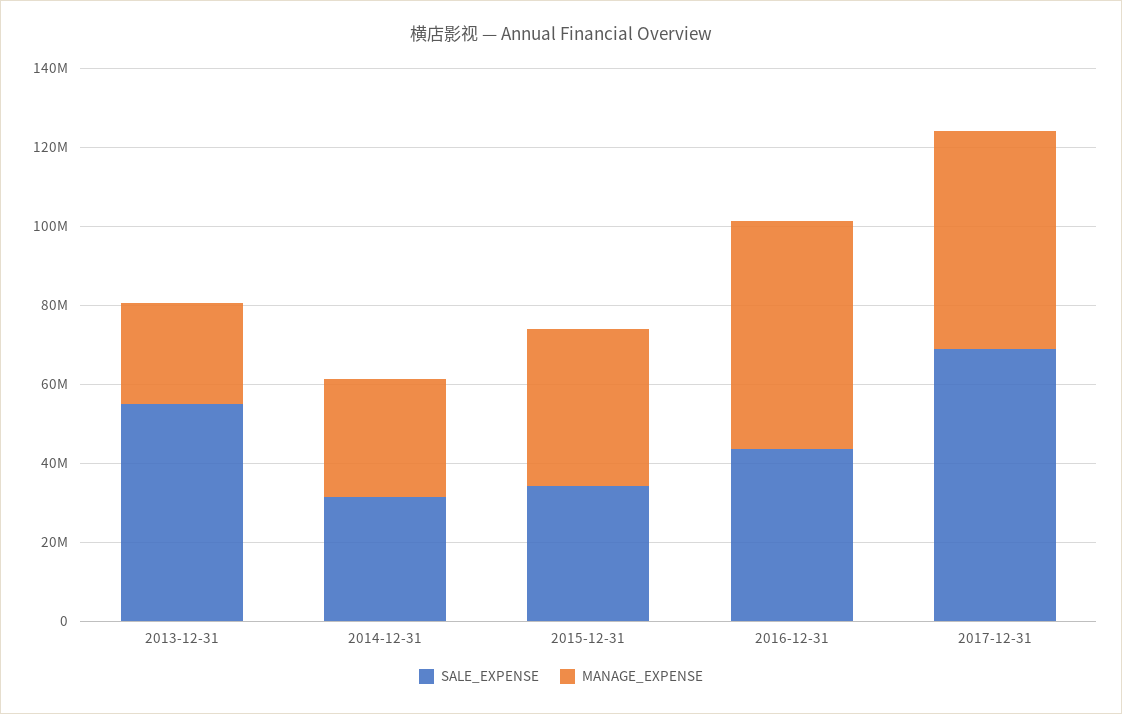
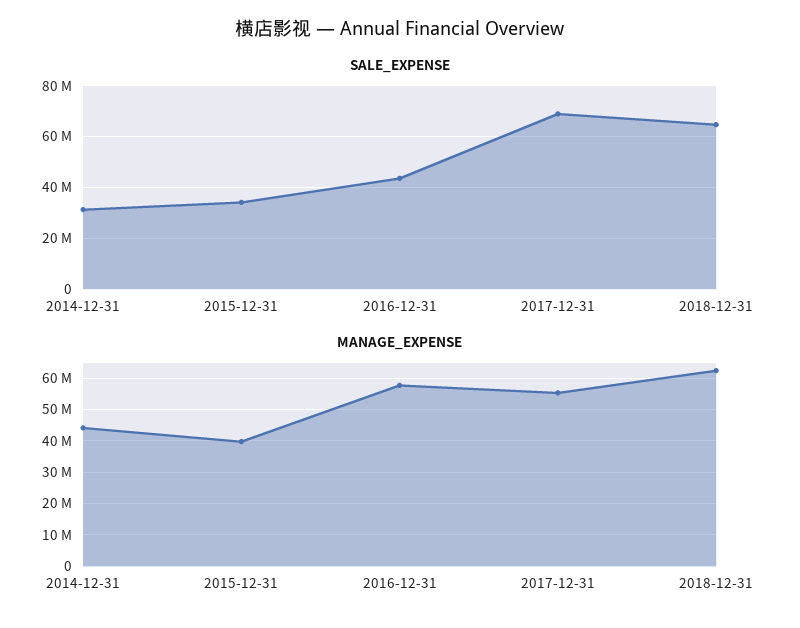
SALE_EXPENSE, 2013-12-31: 55000000 -> none
MANAGE_EXPENSE, 2013-12-31: 25000000 -> none
MANAGE_EXPENSE, 2014-12-31: 30000000 -> 44000000
SALE_EXPENSE, 2018-12-31: none -> 65000000
MANAGE_EXPENSE, 2018-12-31: none -> 62000000

